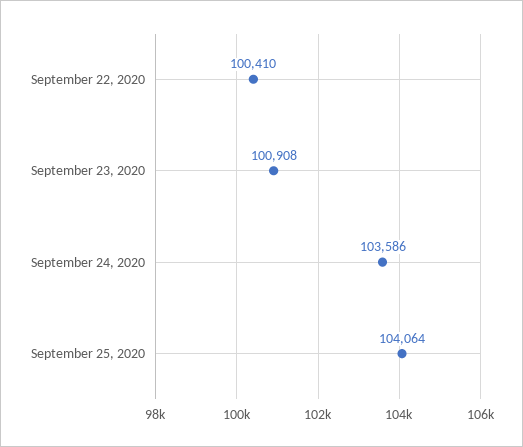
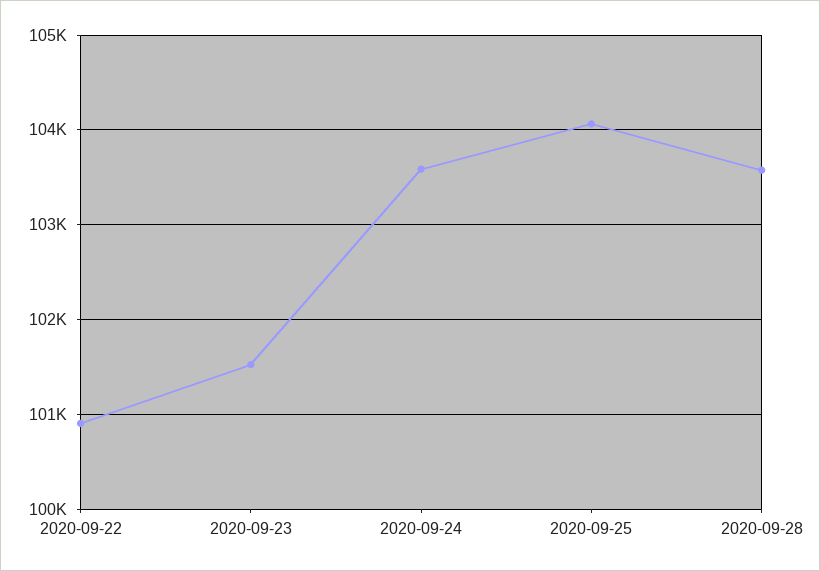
September 22, 2020: 100410 -> 100900
September 23, 2020: 100908 -> 101500
2020-09-28: none -> 103600

